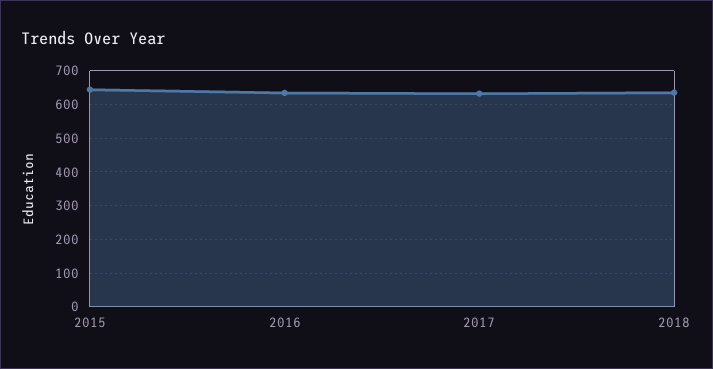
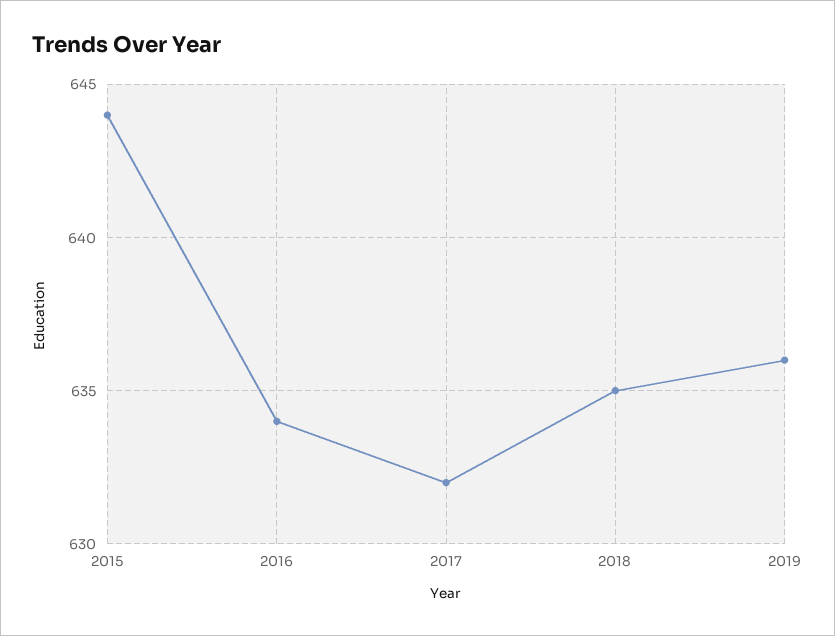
2019: none -> 636

